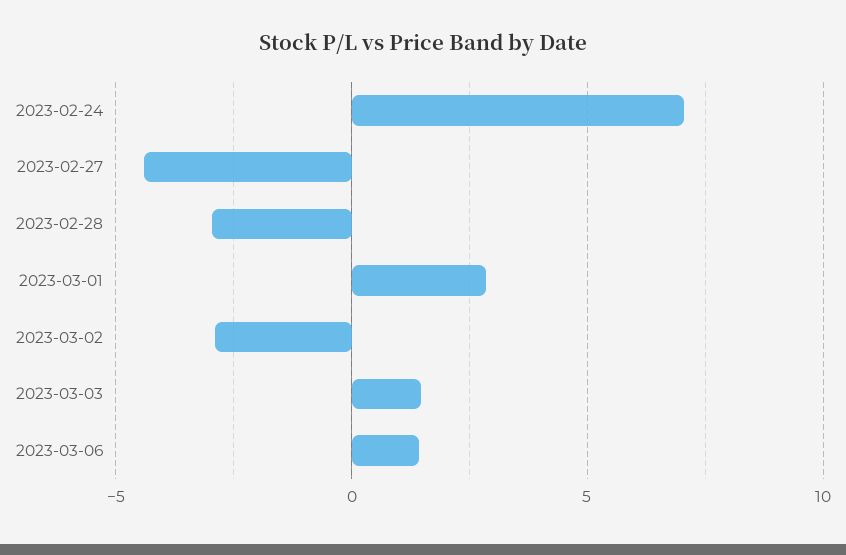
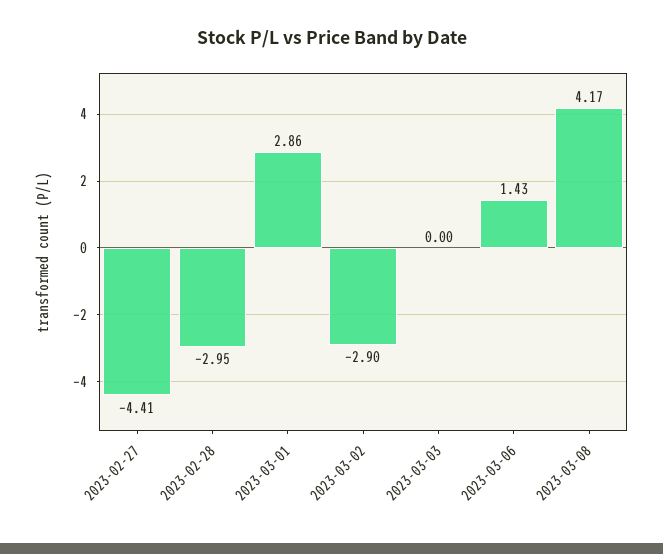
2023-02-24: 7 -> none
2023-03-03: 1.5 -> 0
2023-03-08: none -> 4.17

